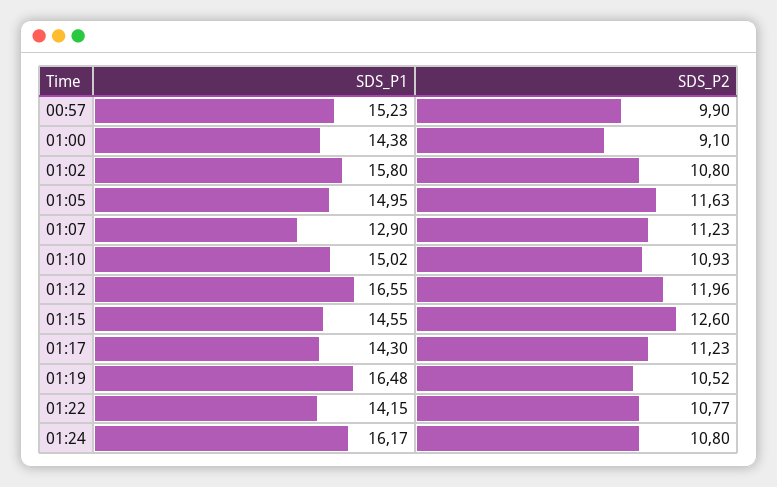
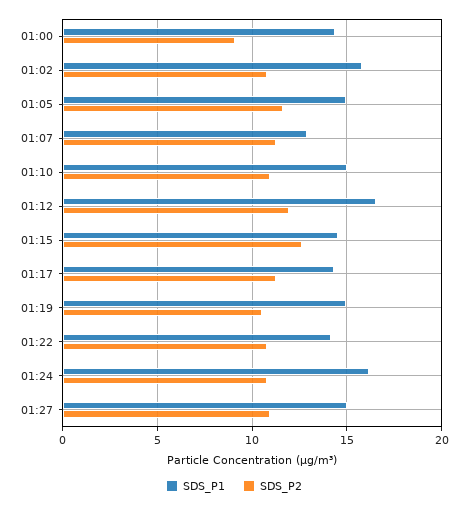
SDS_P1, 00:57: 15.23 -> none
SDS_P2, 00:57: 9.9 -> none
SDS_P1, 01:19: 16.48 -> 15
SDS_P1, 01:27: none -> 15
SDS_P2, 01:27: none -> 11

